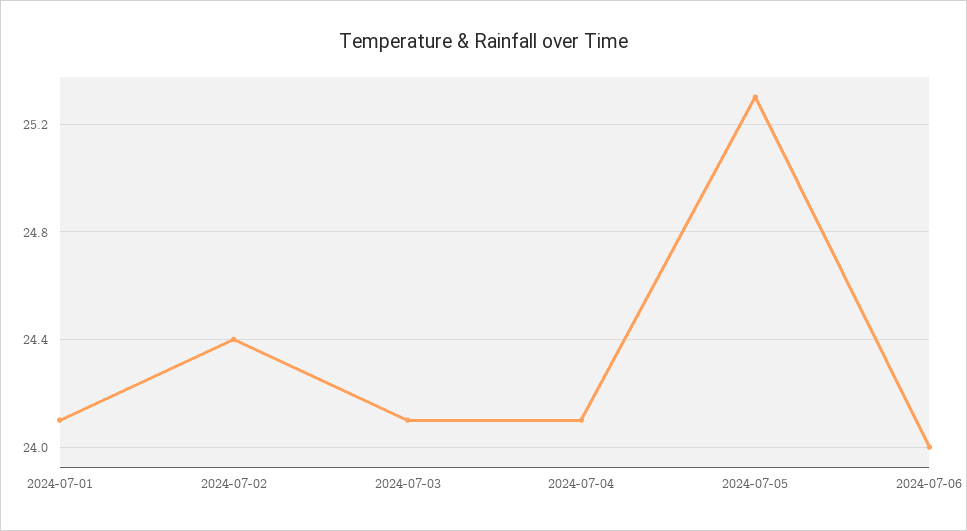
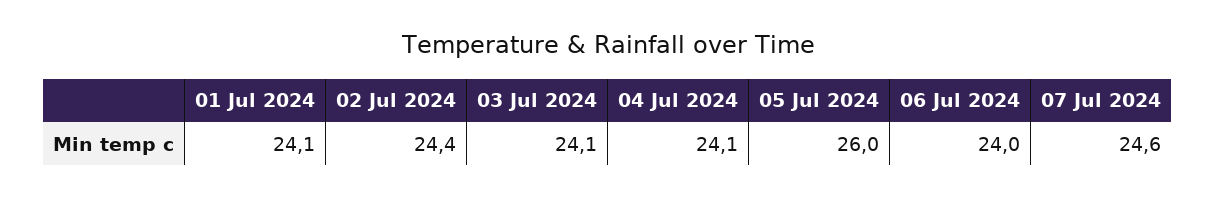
2024-07-05: 25.3 -> 26
07 Jul 2024: none -> 24.6

